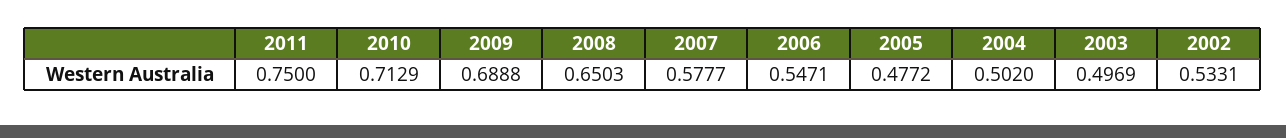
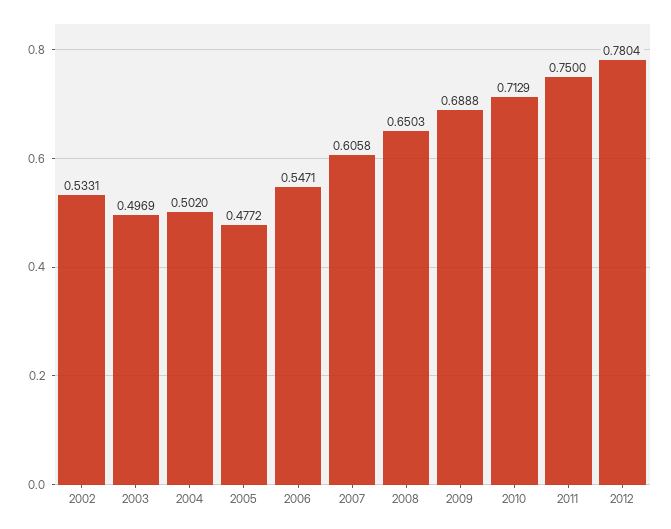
2007: 0.5777 -> 0.6058
2012: none -> 0.7804

